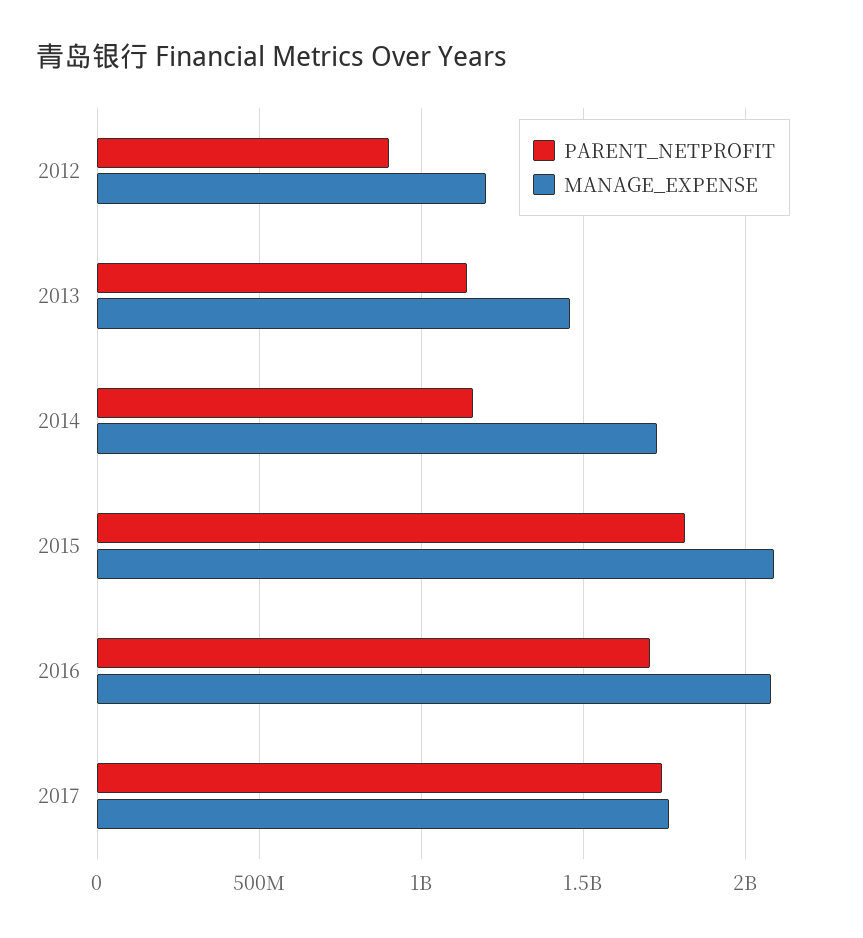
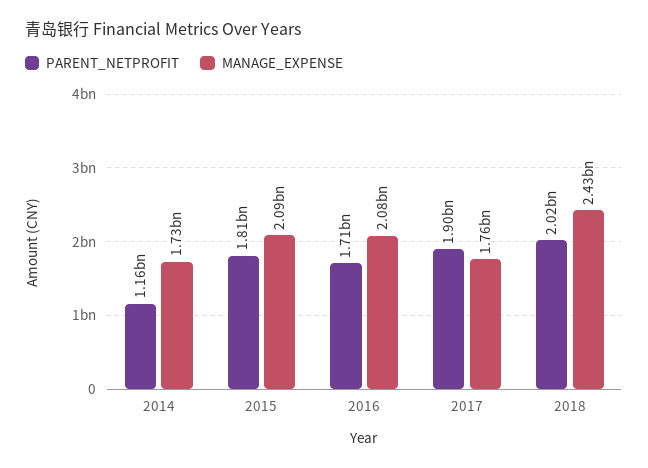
PARENT_NETPROFIT, 2012: 900000000 -> none
MANAGE_EXPENSE, 2012: 1200000000 -> none
PARENT_NETPROFIT, 2013: 1150000000 -> none
MANAGE_EXPENSE, 2013: 1450000000 -> none
PARENT_NETPROFIT, 2017: 1750000000 -> 1900000000
PARENT_NETPROFIT, 2018: none -> 2020000000
MANAGE_EXPENSE, 2018: none -> 2430000000

